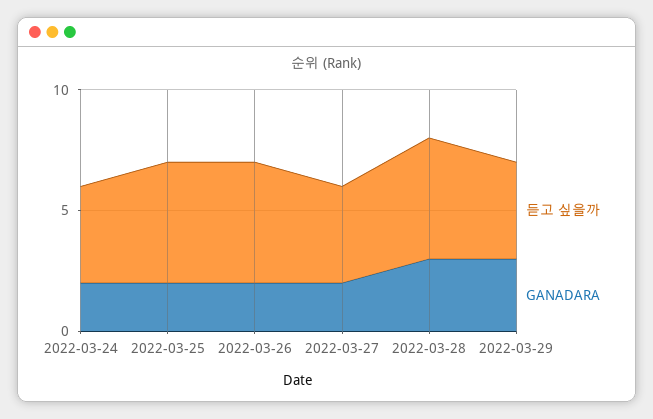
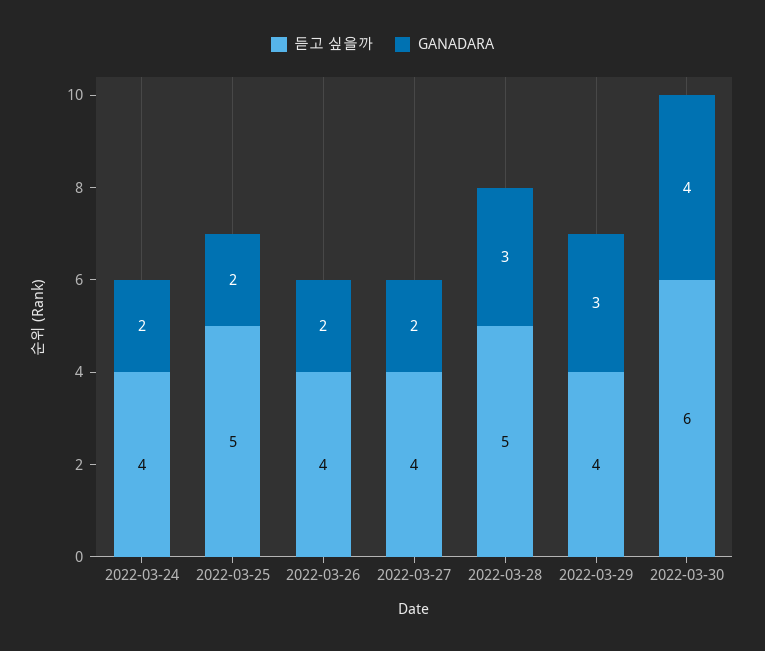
듣고 싶을까, 2022-03-26: 5 -> 4
듣고 싶을까, 2022-03-30: none -> 6
GANADARA, 2022-03-30: none -> 4

